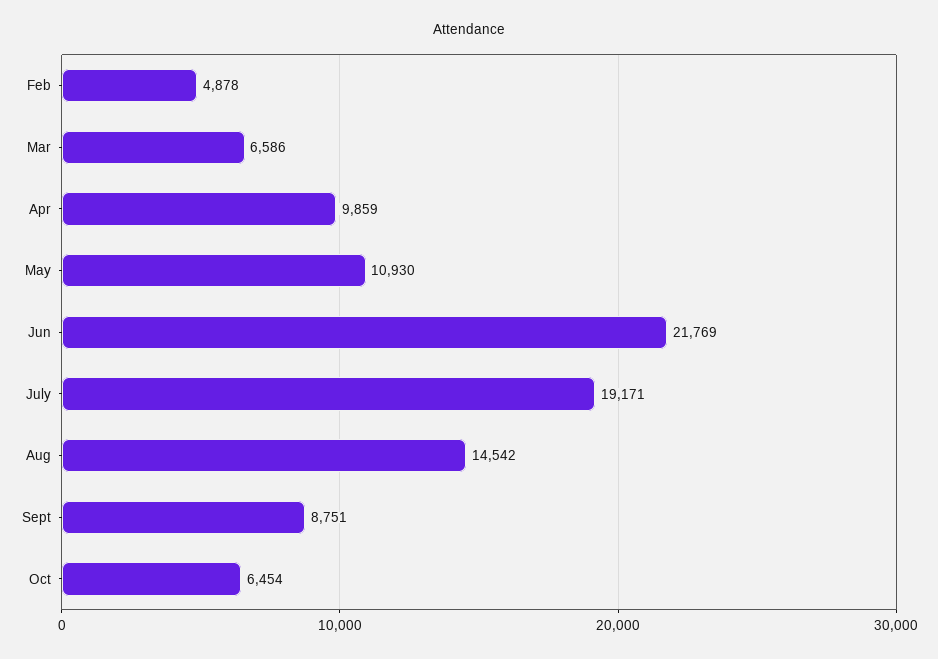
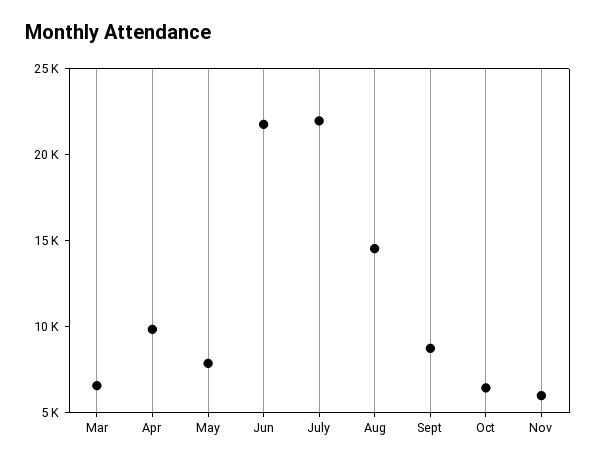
Feb: 4878 -> none
May: 10930 -> 8000
July: 19171 -> 22000
Nov: none -> 6000

